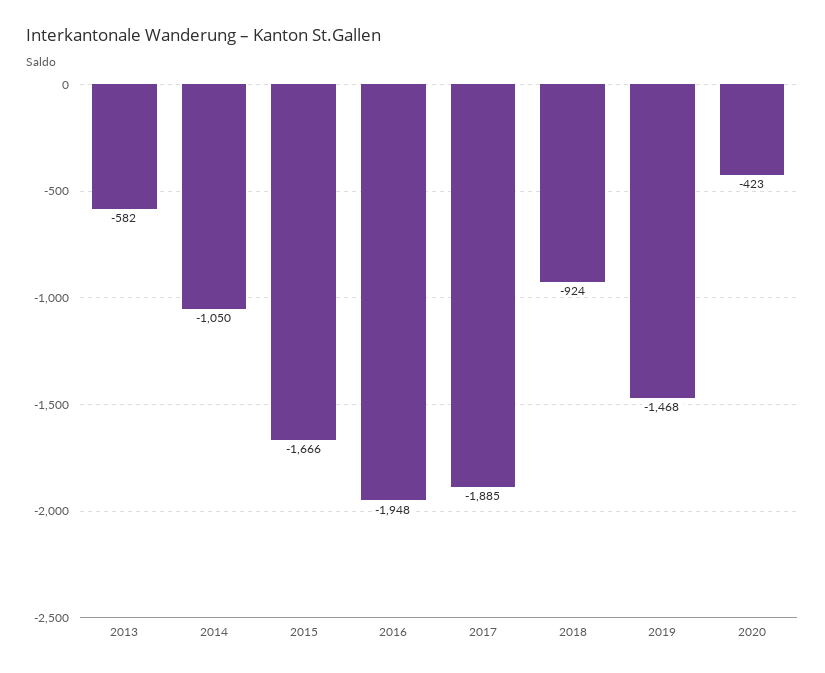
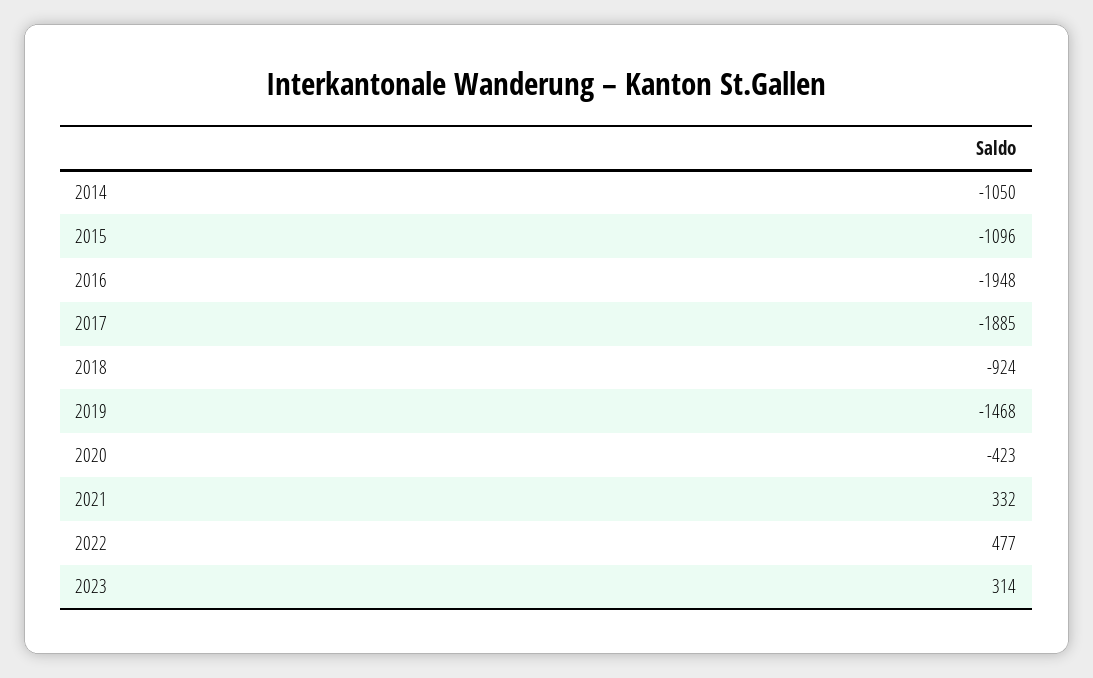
2013: -582 -> none
2015: -1666 -> -1096
2021: none -> 332
2022: none -> 477
2023: none -> 314

